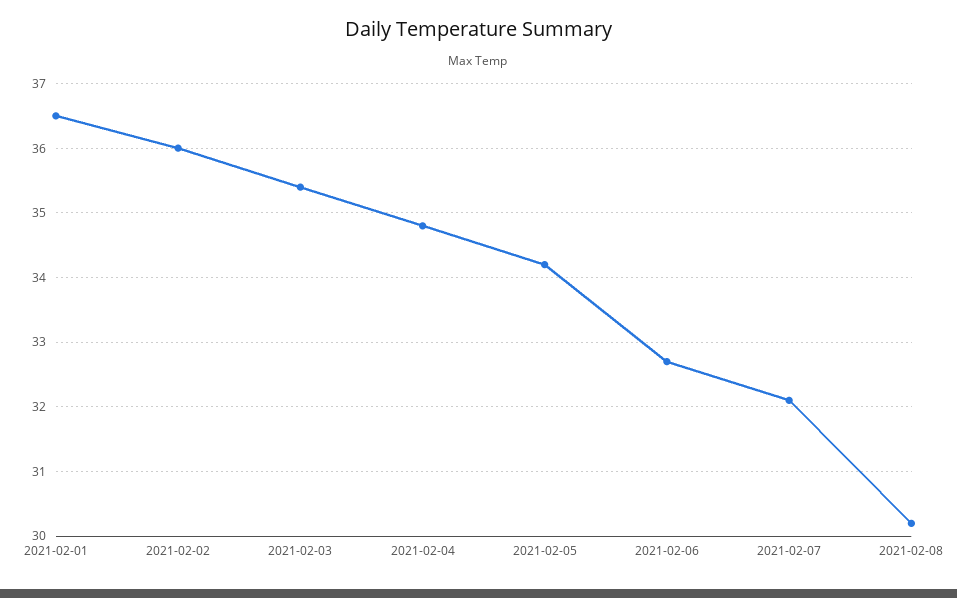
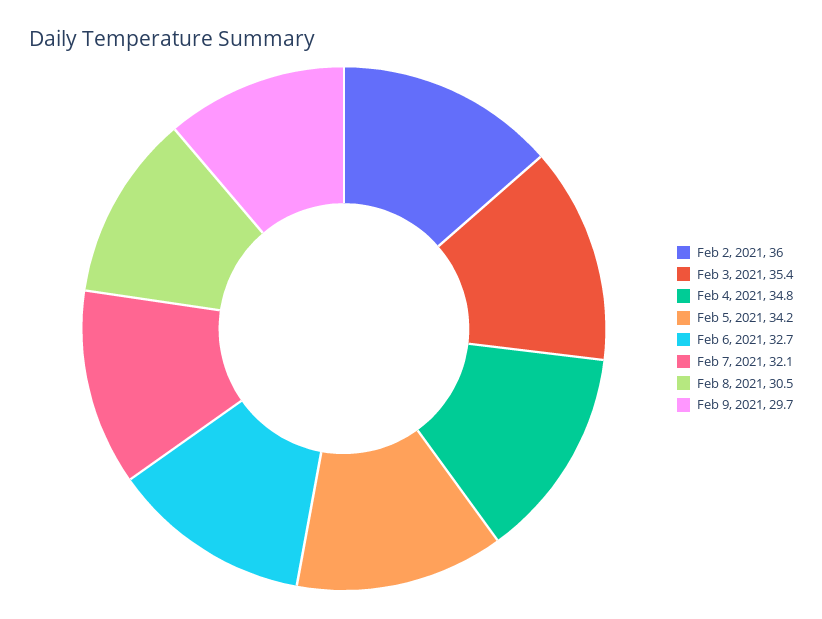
2021-02-01: 36.5 -> none
2021-02-08: 30.2 -> 30.5
Feb 9, 2021: none -> 29.7

